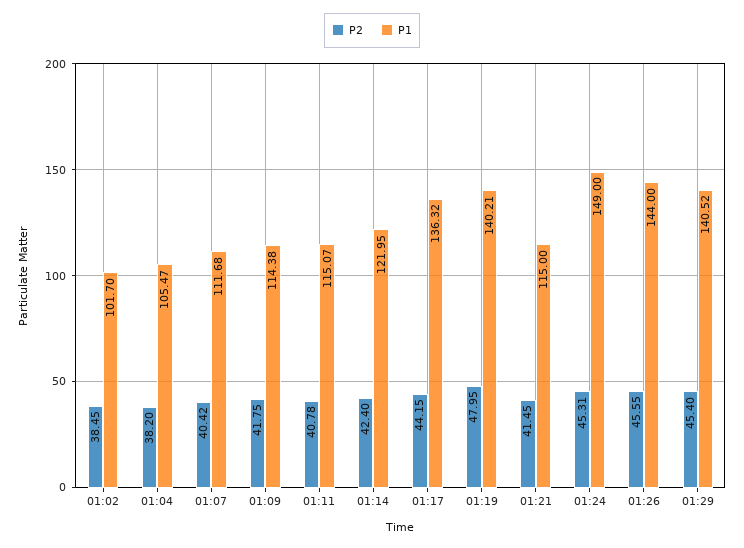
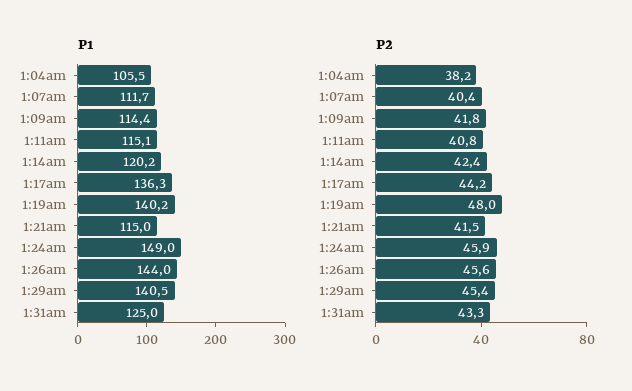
P2, 01:02: 38.45 -> none
P1, 01:02: 101.7 -> none
P1, 01:14: 121.95 -> 120.2
P2, 01:24: 45.31 -> 45.9
P1, 1:31am: none -> 125
P2, 1:31am: none -> 43.3

